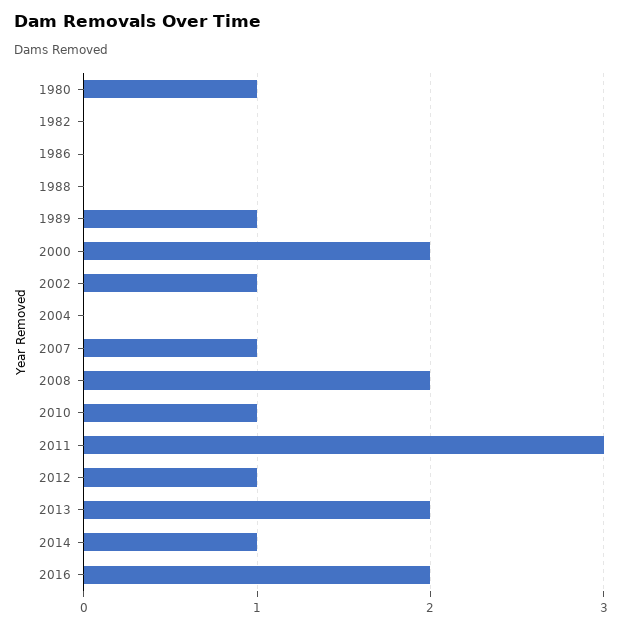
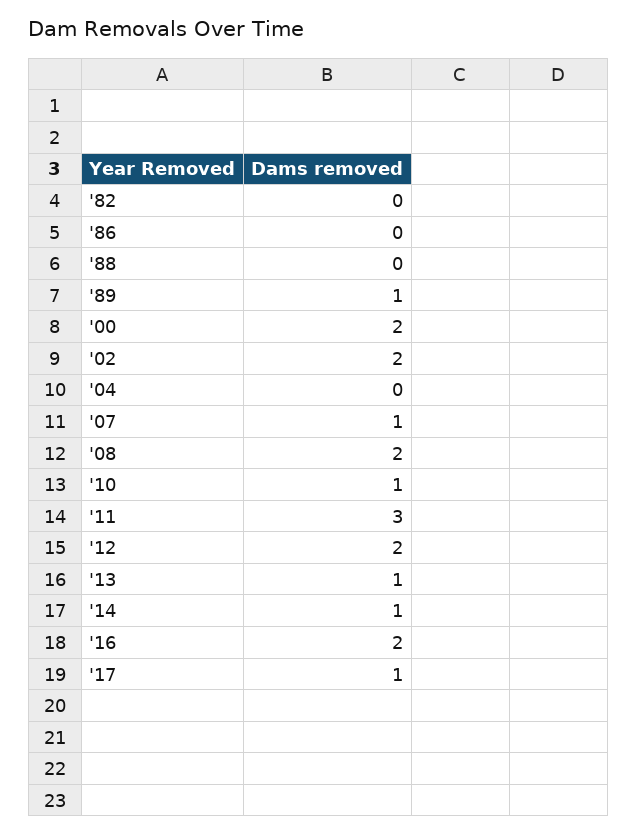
1980: 1 -> none
2002: 1 -> 2
2012: 1 -> 2
2013: 2 -> 1
'17: none -> 1

